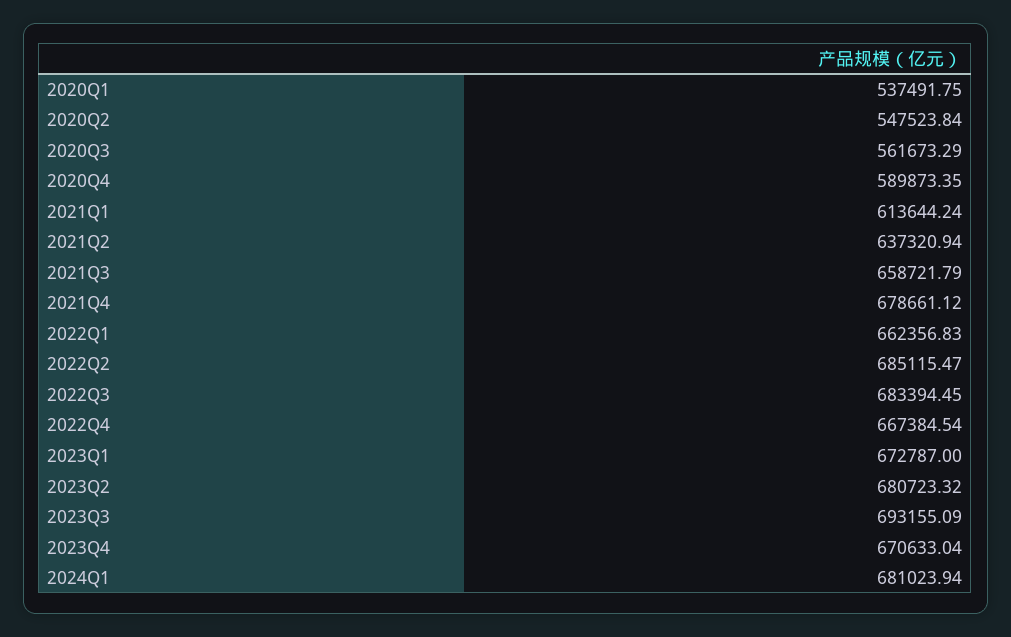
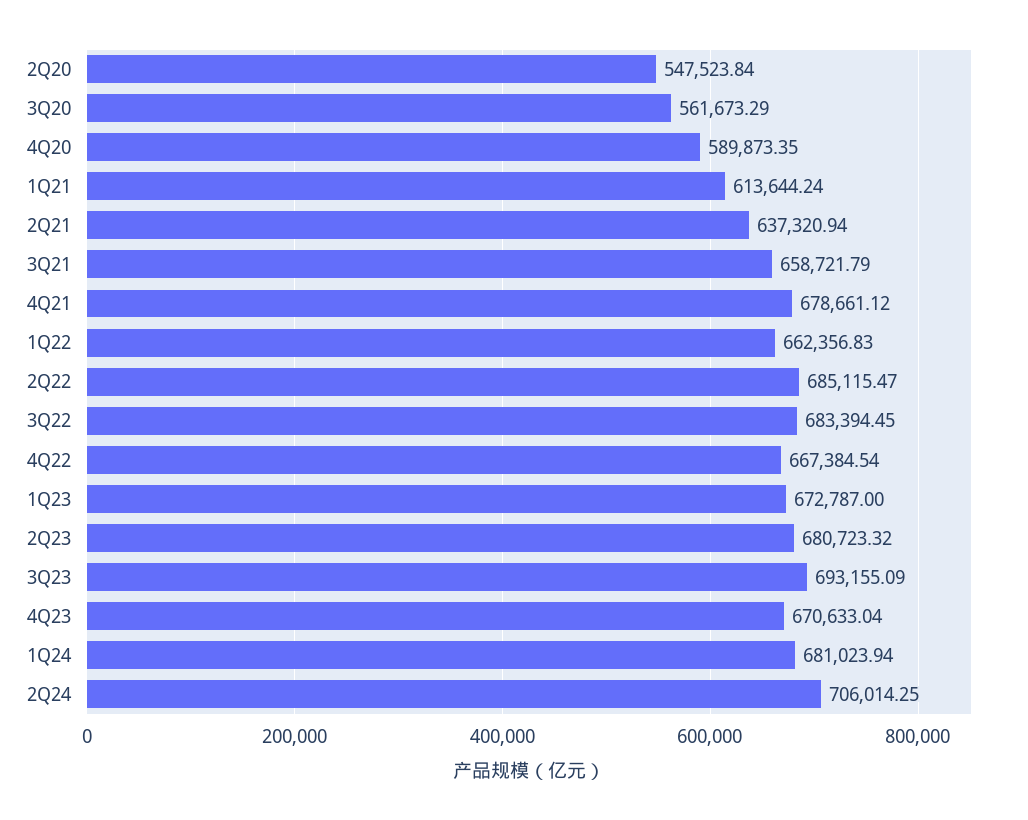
2020Q1: 537491.75 -> none
2Q24: none -> 706014.25

